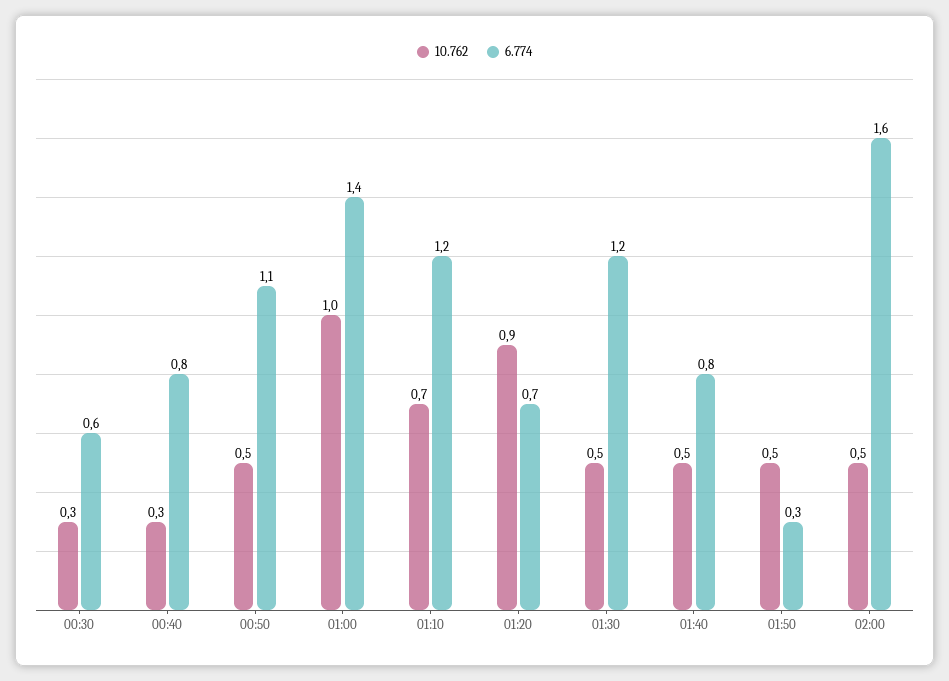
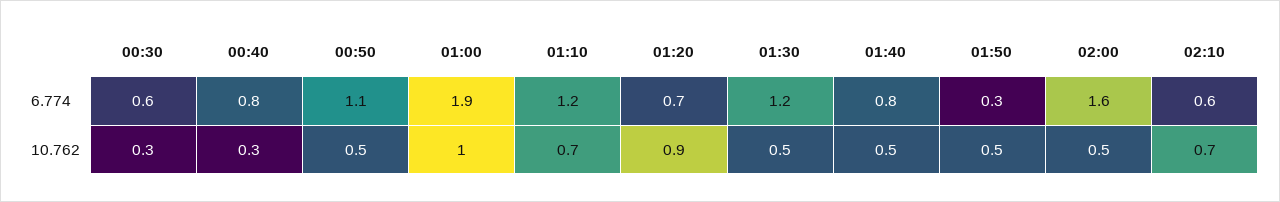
6.774, 01:00: 1.4 -> 1.9
6.774, 02:10: none -> 0.6
10.762, 02:10: none -> 0.7

